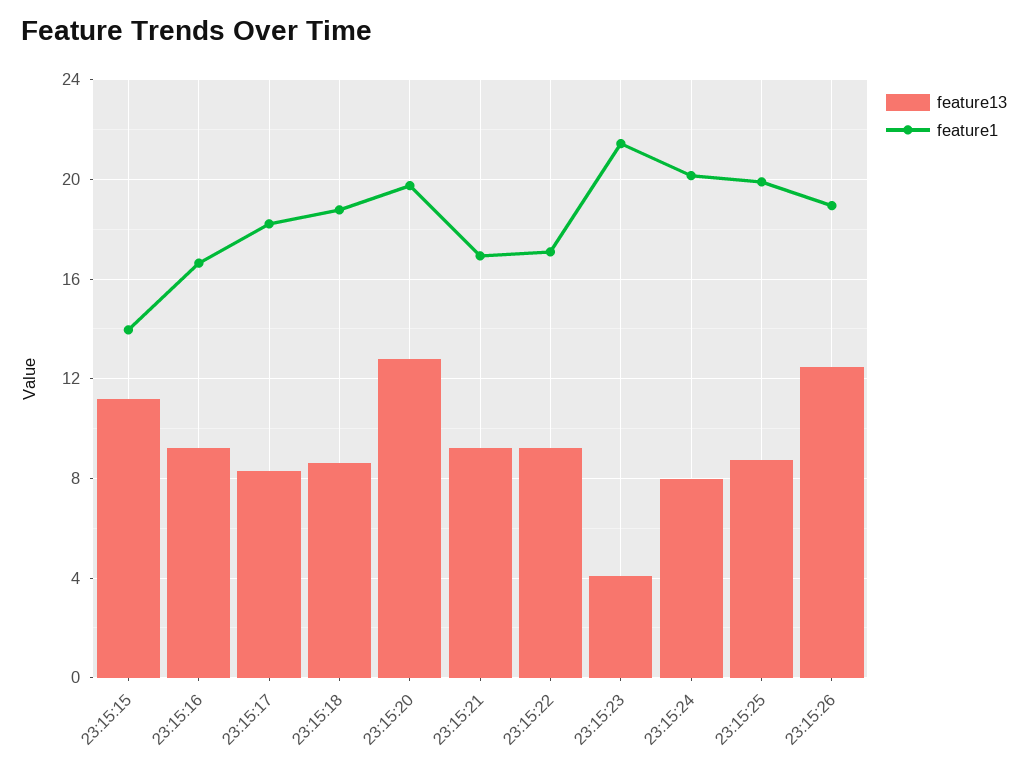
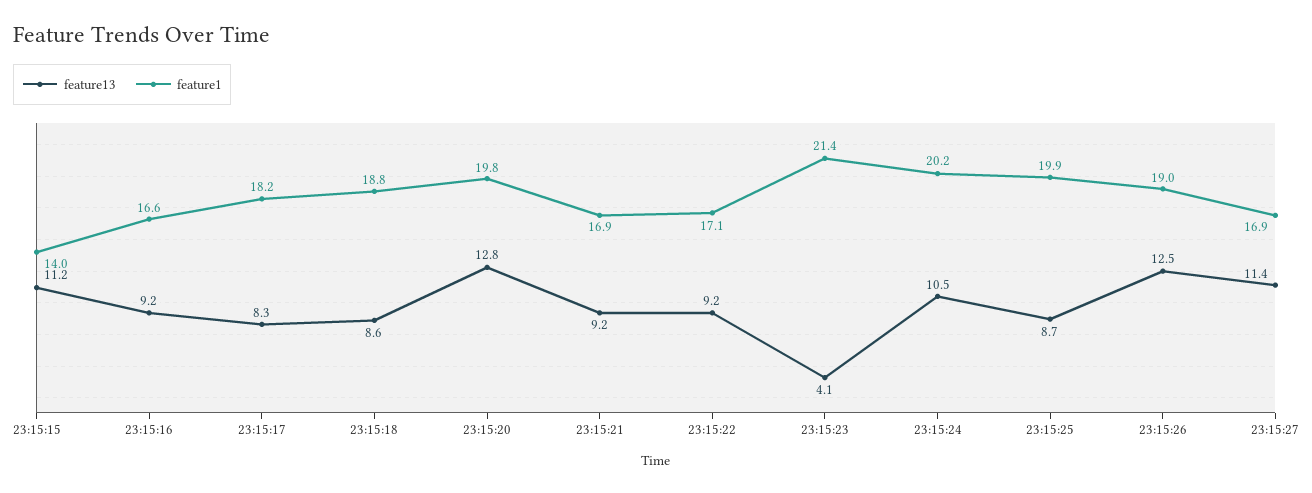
feature13, 23:15:24: 8 -> 10.5
feature13, 23:15:27: none -> 11.4
feature1, 23:15:27: none -> 16.9

